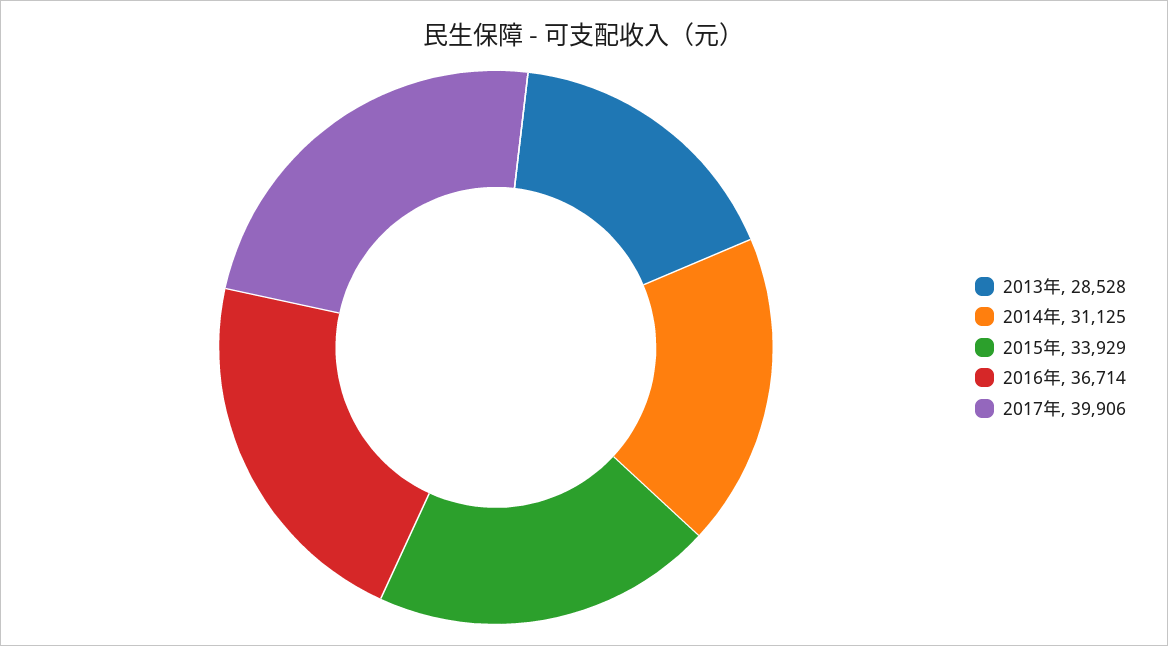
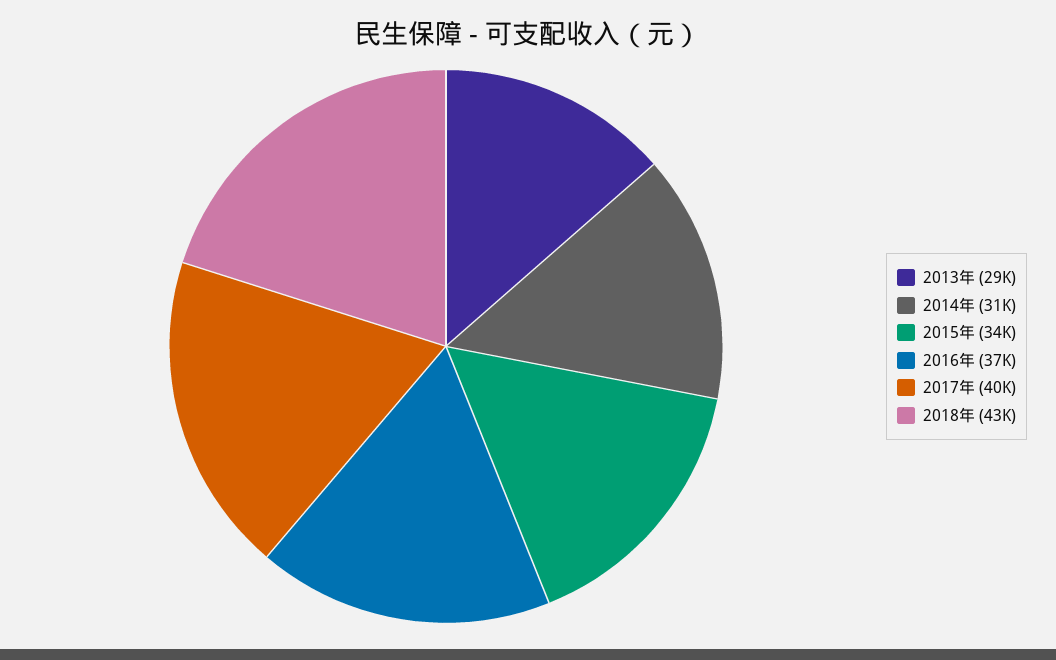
2018年: none -> 43000

